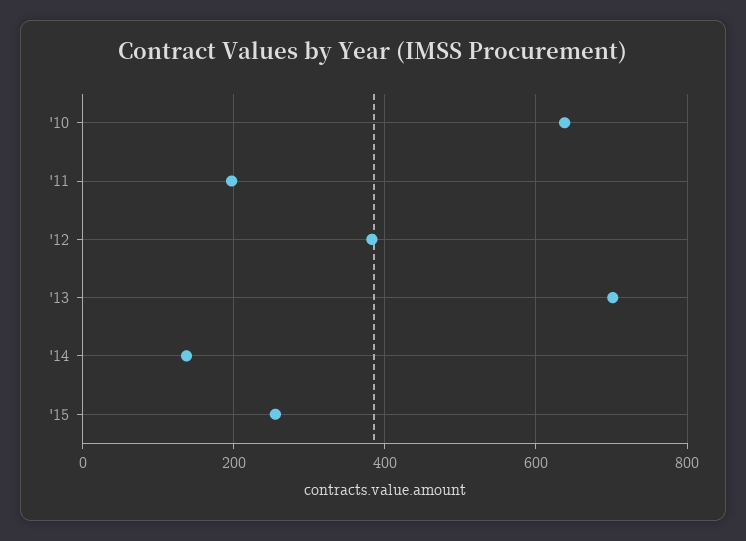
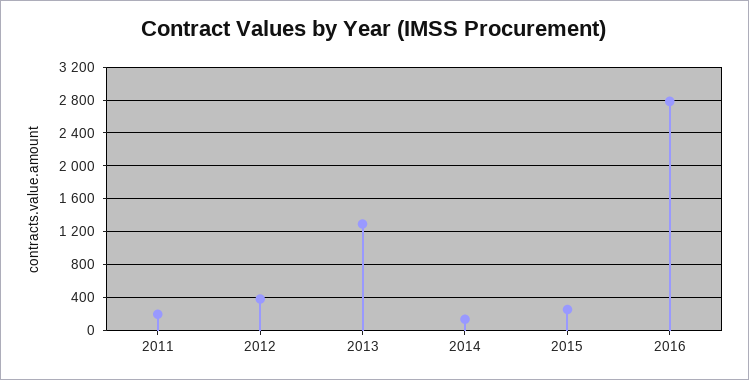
'10: 640 -> none
'13: 700 -> 1300
2016: none -> 2800

